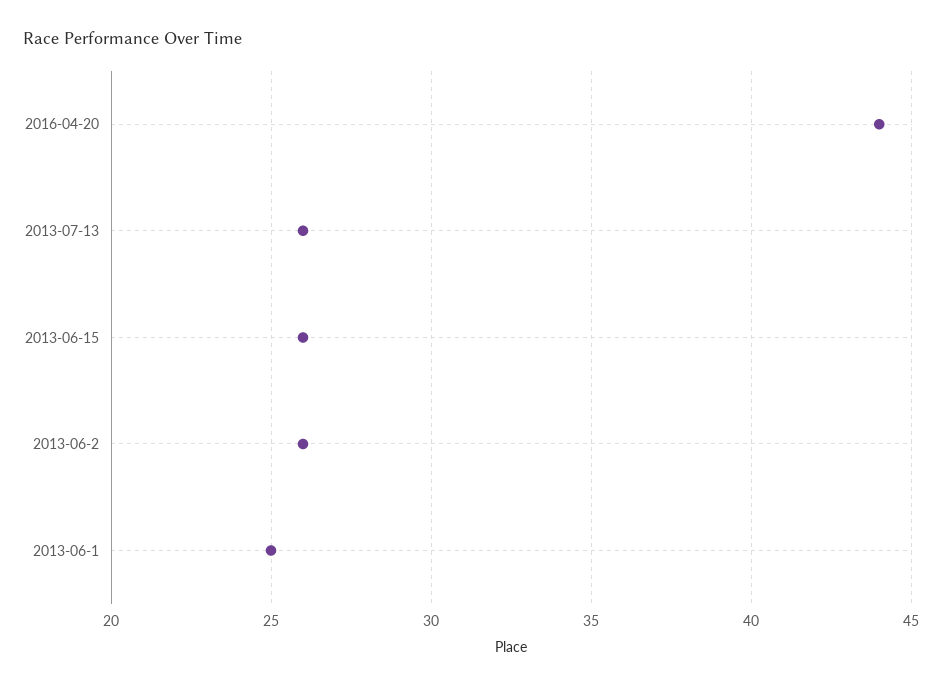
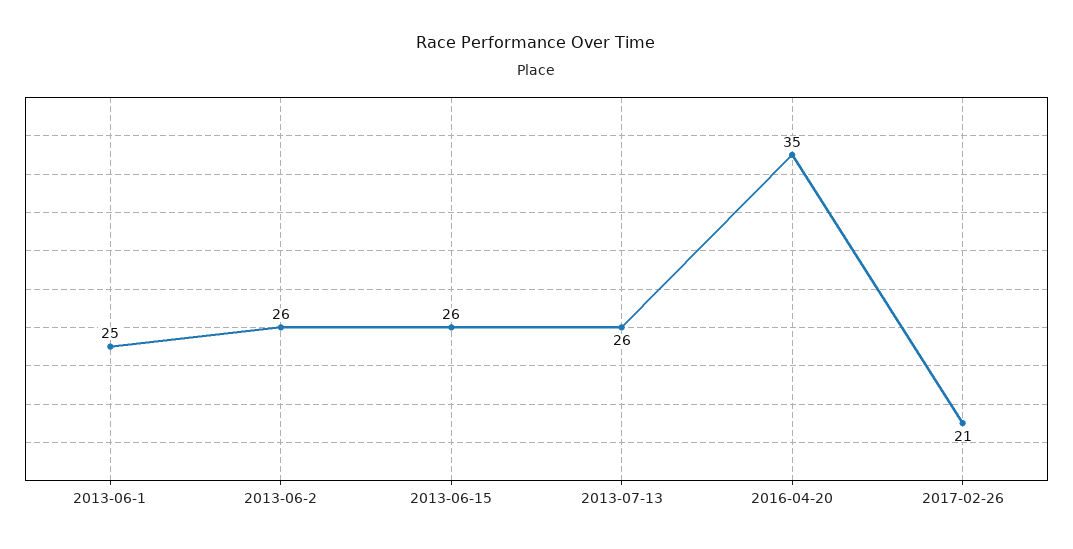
2016-04-20: 44 -> 35
2017-02-26: none -> 21

